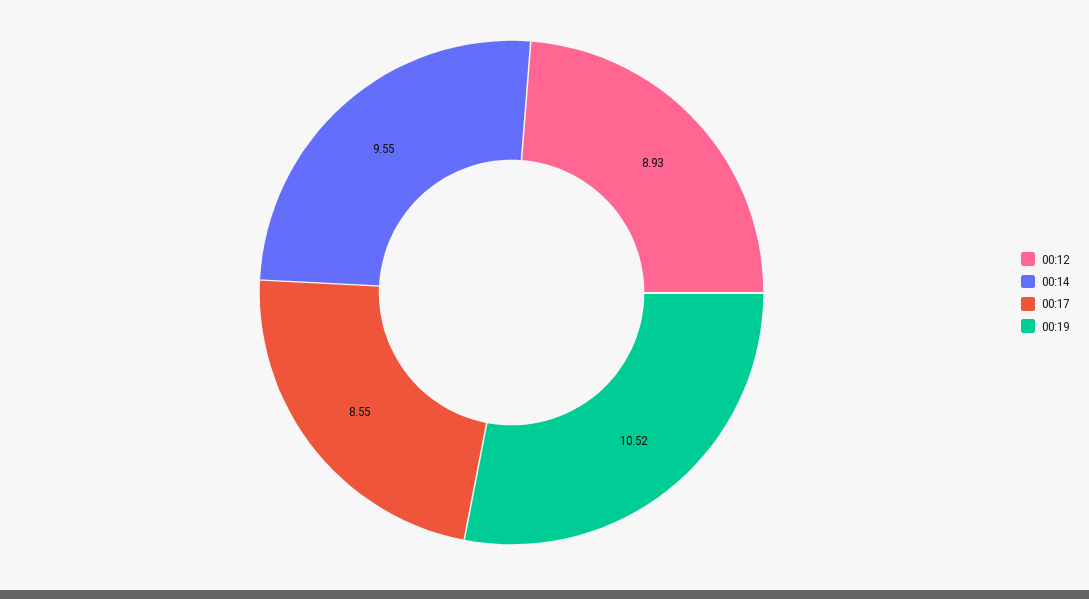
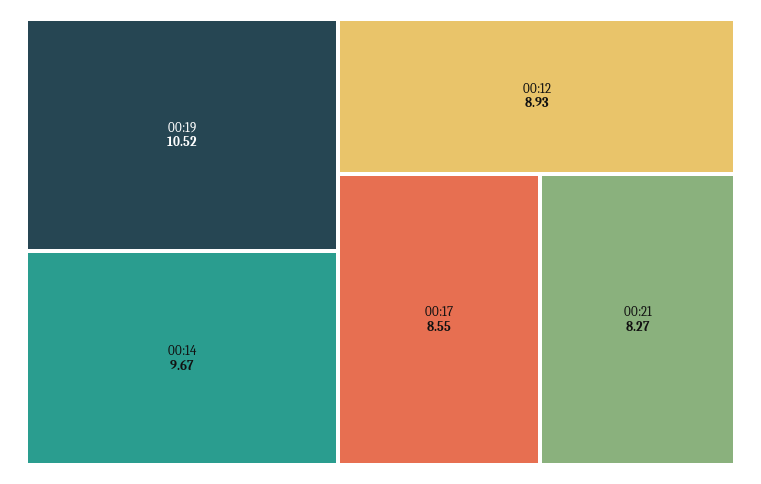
00:14: 9.55 -> 9.67
00:21: none -> 8.27

